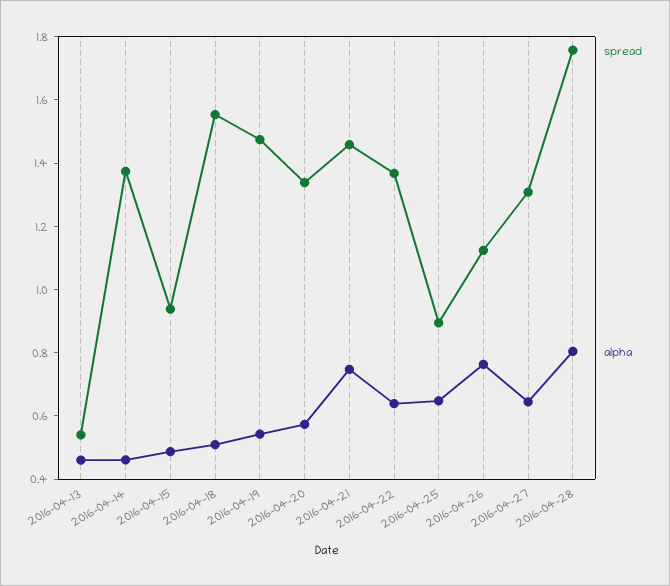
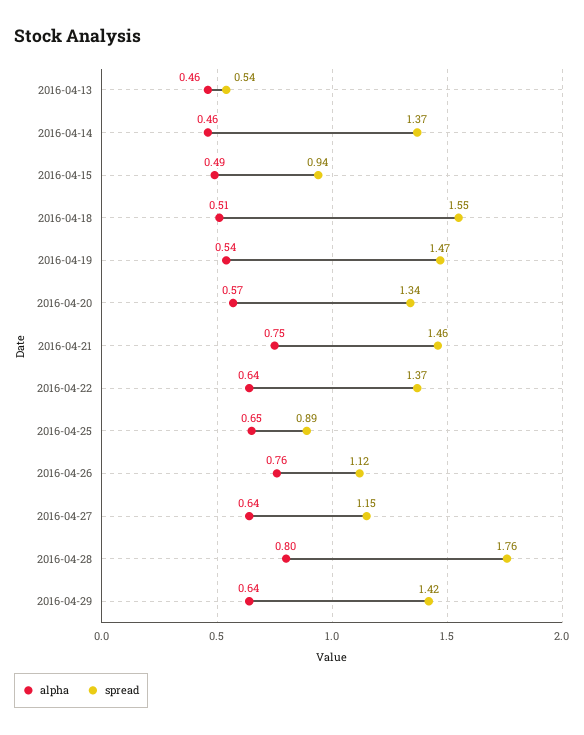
spread, 2016-04-27: 1.3 -> 1.15
alpha, 2016-04-29: none -> 0.64
spread, 2016-04-29: none -> 1.42

